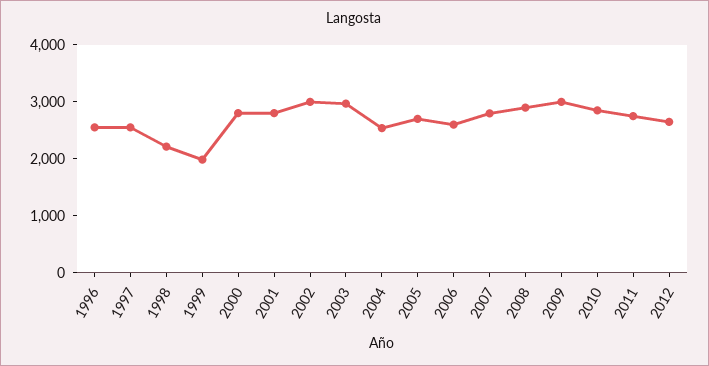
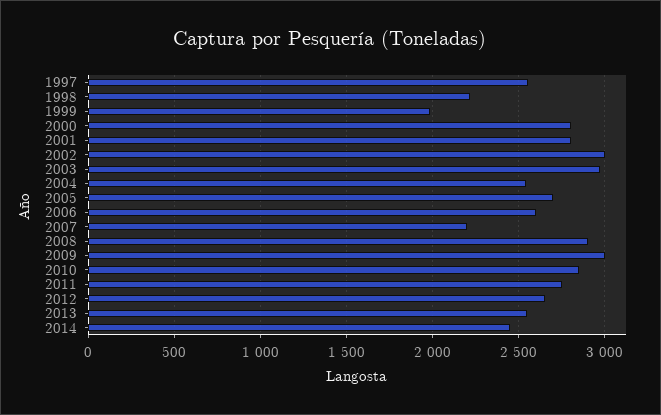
1996: 2600 -> none
2007: 2800 -> 2200
2013: none -> 2550
2014: none -> 2450

